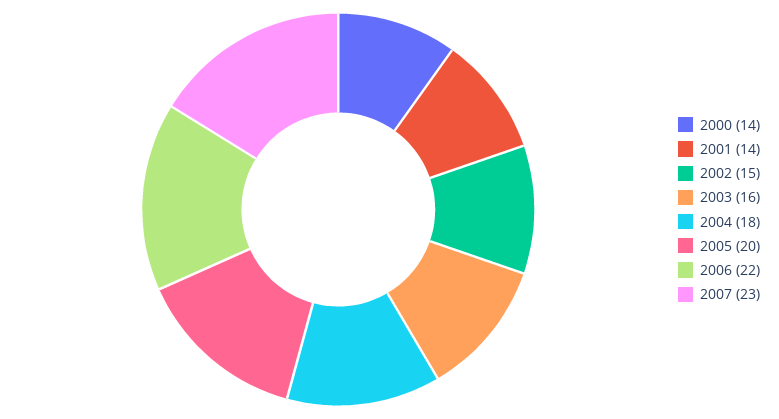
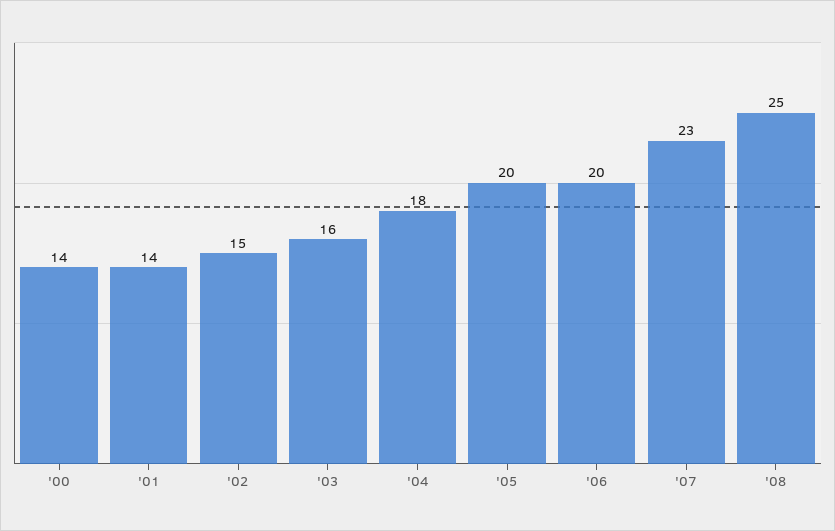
2006: 22 -> 20
'08: none -> 25

